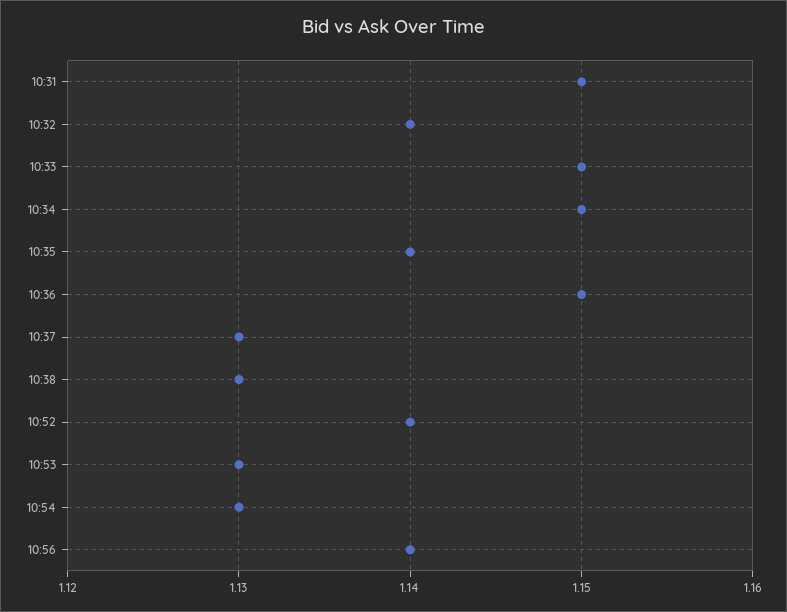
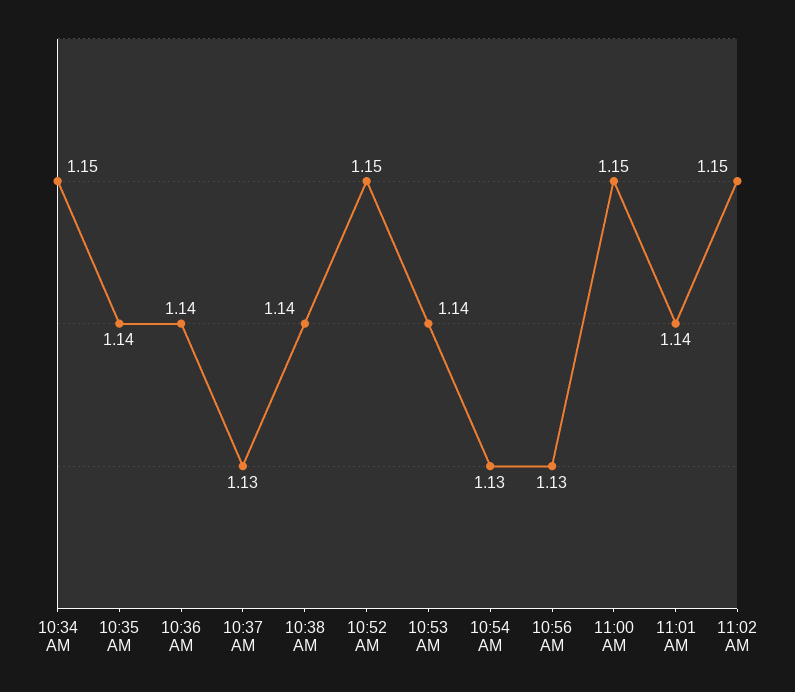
10:31: 1.15 -> none
10:32: 1.14 -> none
10:33: 1.15 -> none
10:36: 1.15 -> 1.14
10:38: 1.13 -> 1.14
10:52: 1.14 -> 1.15
10:53: 1.13 -> 1.14
10:56: 1.14 -> 1.13
11:00 AM: none -> 1.15
11:01 AM: none -> 1.14
11:02 AM: none -> 1.15

